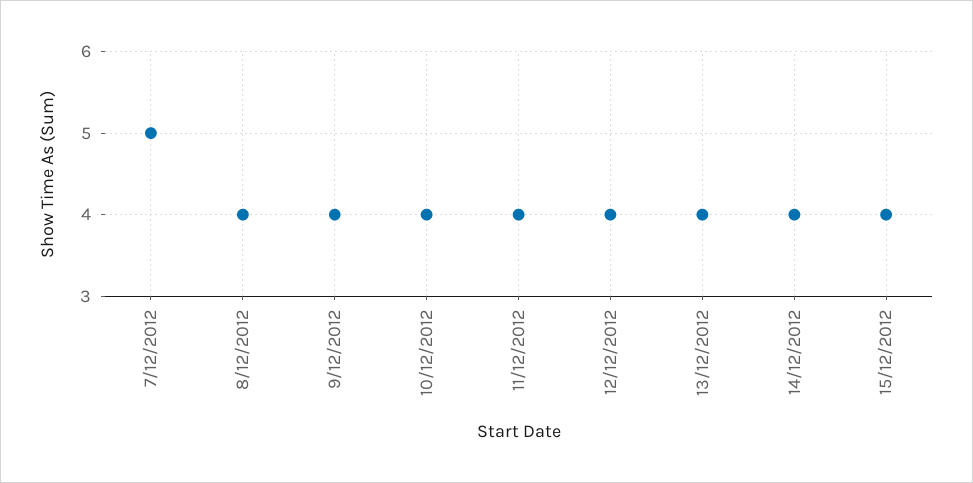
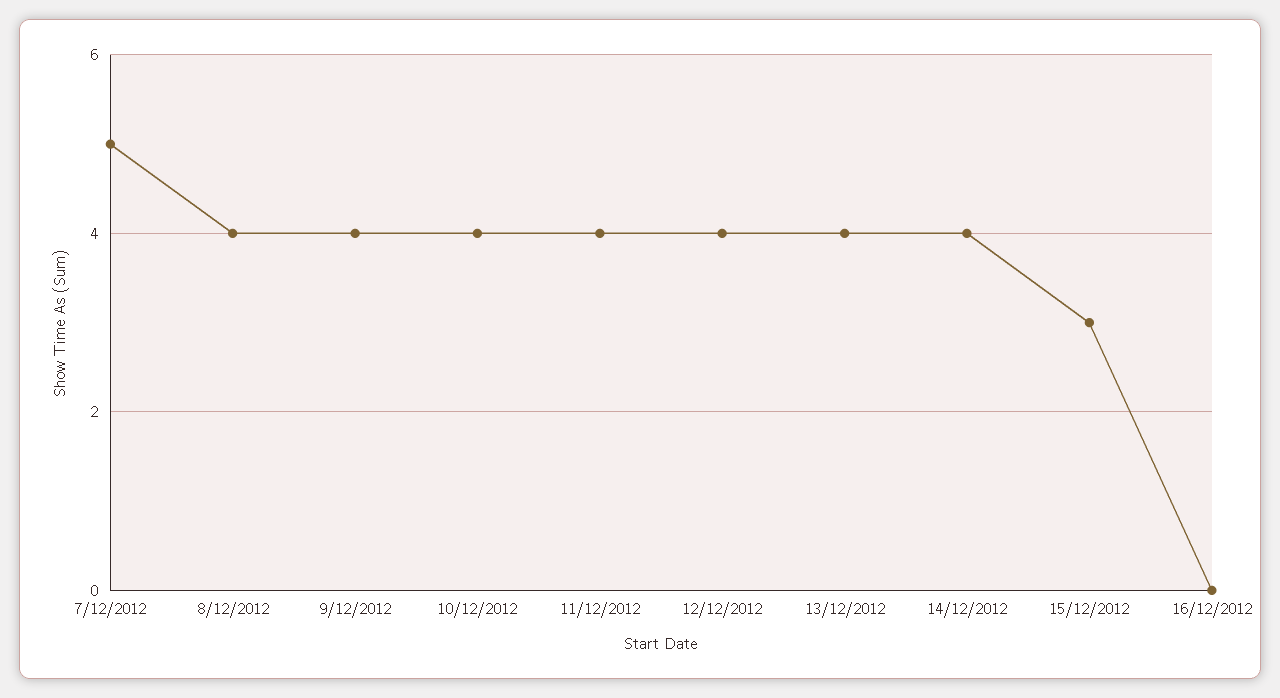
15/12/2012: 4 -> 3
16/12/2012: none -> 0

